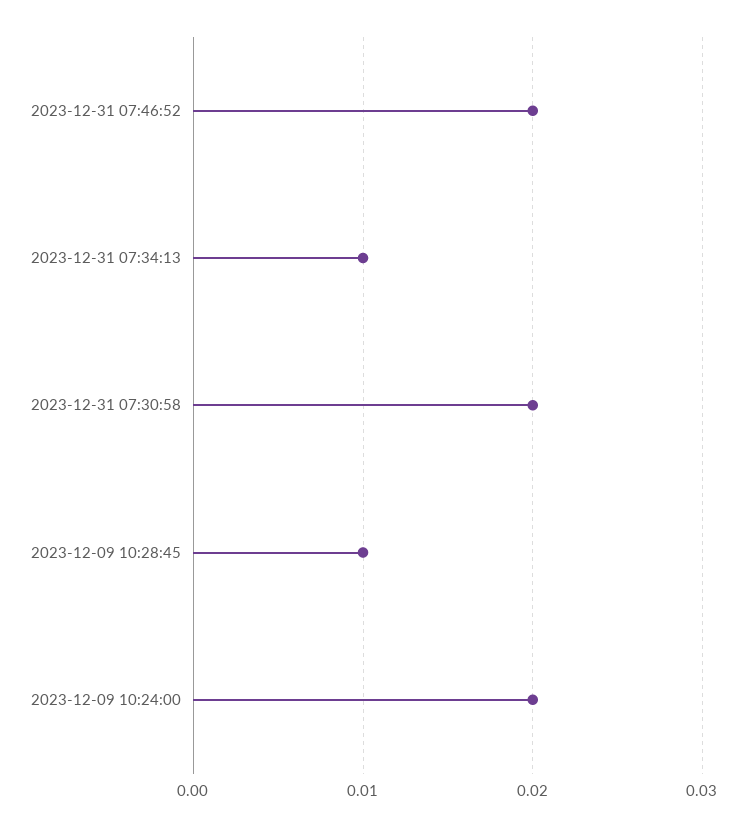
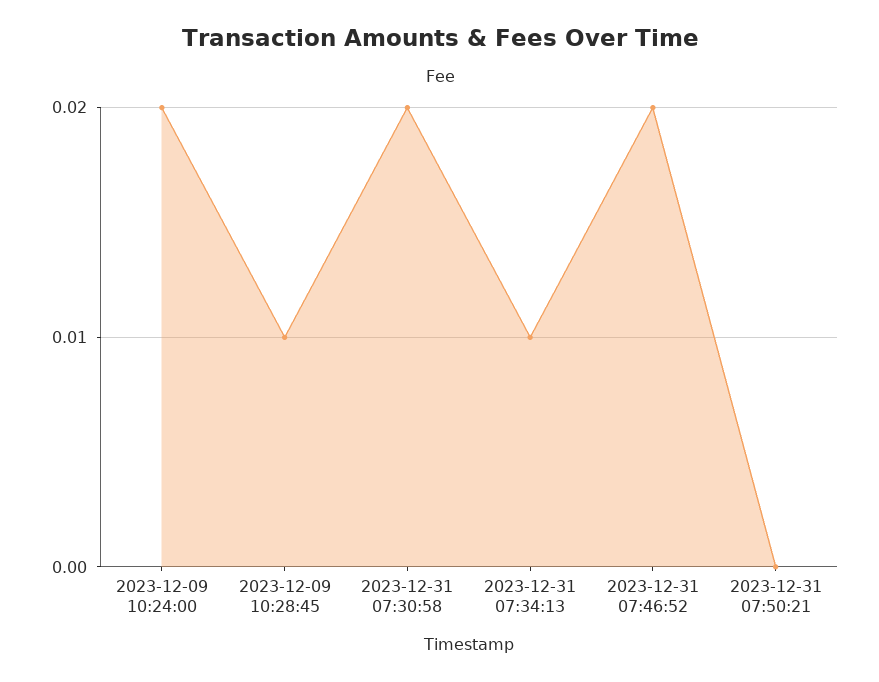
2023-12-31 07:50:21: none -> 0

